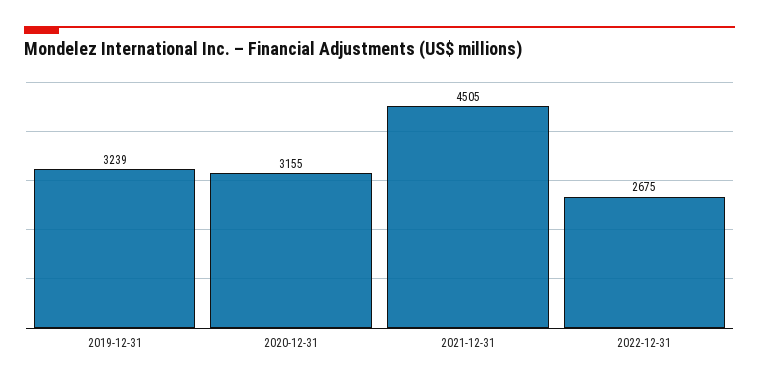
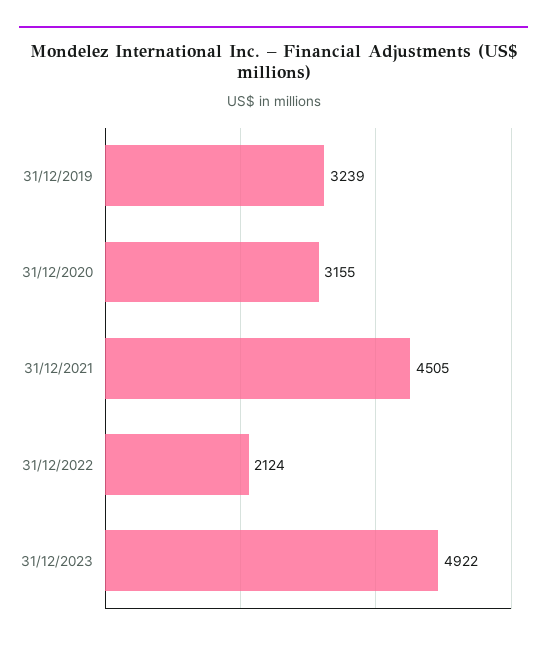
2022-12-31: 2675 -> 2124
31/12/2023: none -> 4922

